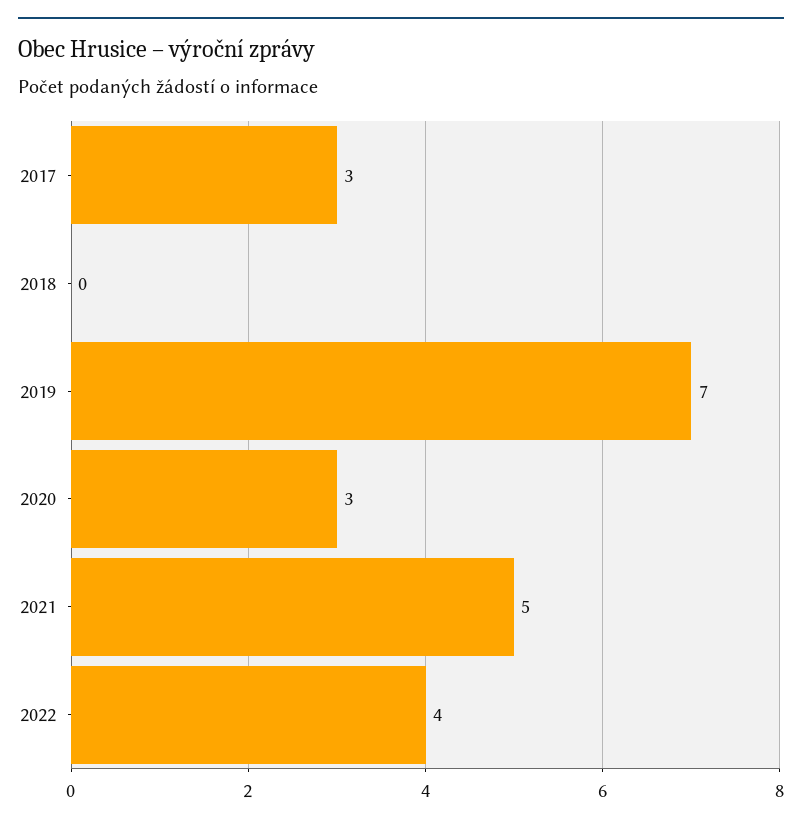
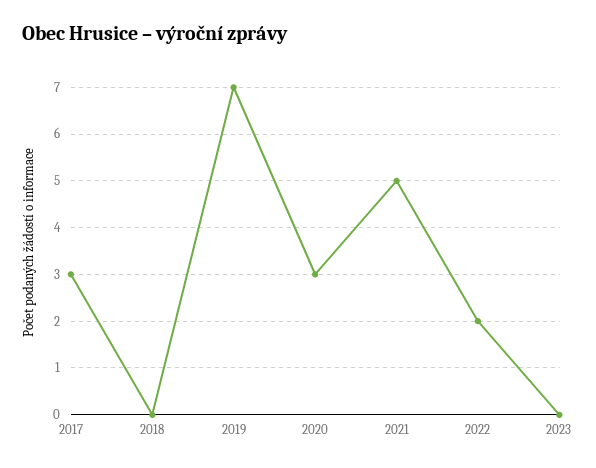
2022: 4 -> 2
2023: none -> 0

